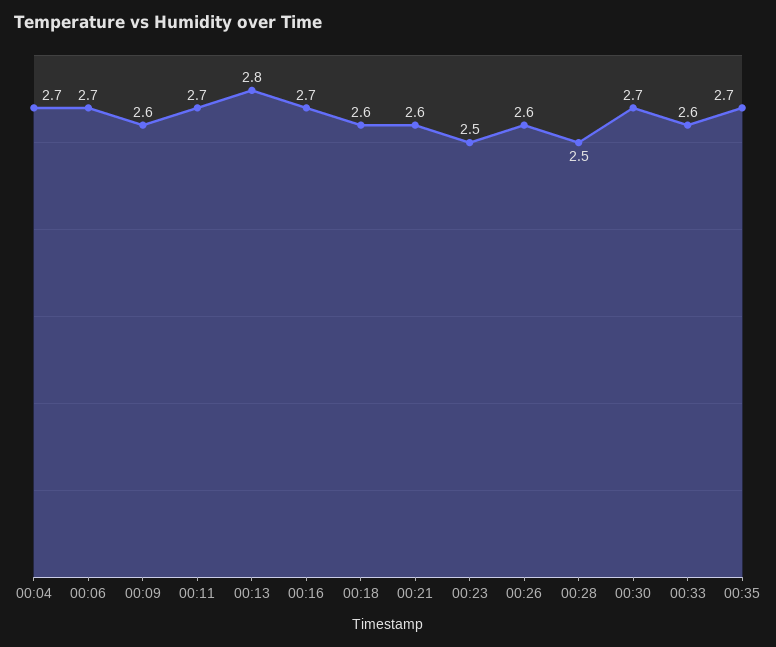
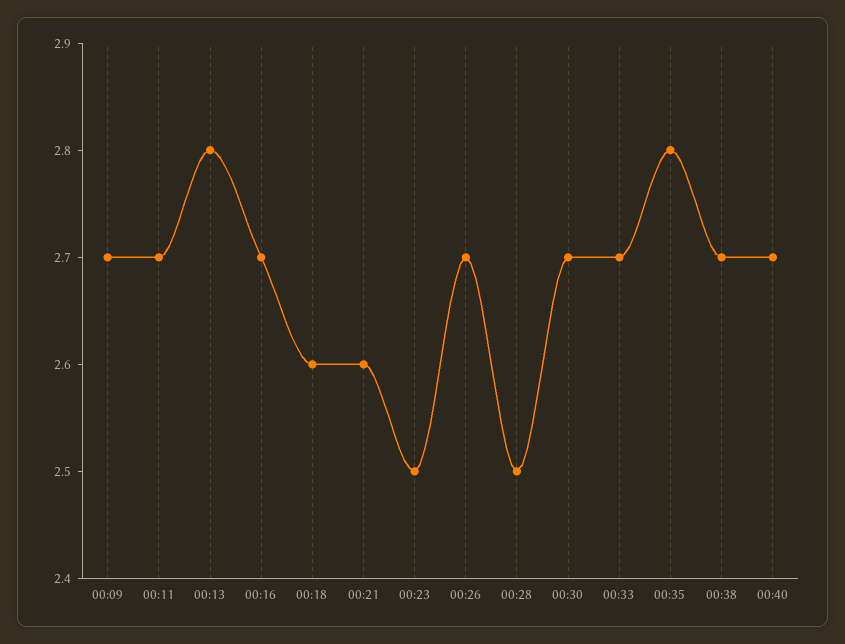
00:04: 2.7 -> none
00:06: 2.7 -> none
00:09: 2.6 -> 2.7
00:26: 2.6 -> 2.7
00:33: 2.6 -> 2.7
00:35: 2.7 -> 2.8
00:38: none -> 2.7
00:40: none -> 2.7

